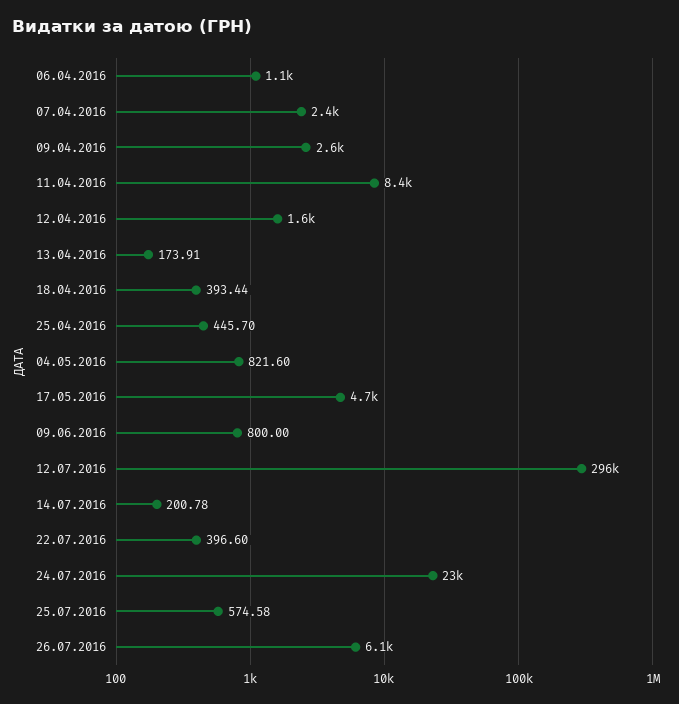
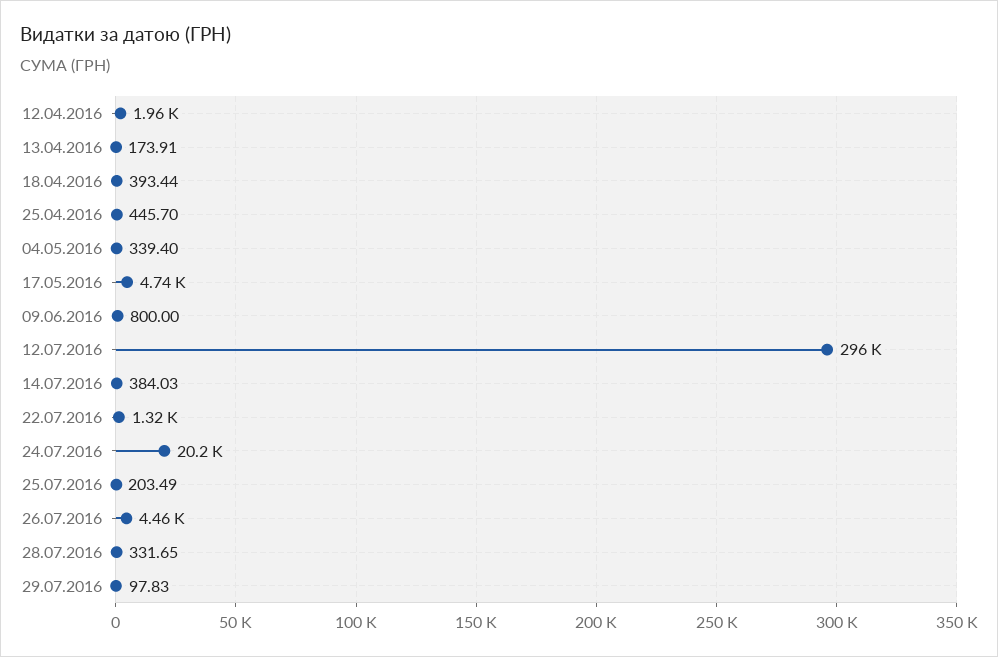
06.04.2016: 1100 -> none
07.04.2016: 2400 -> none
09.04.2016: 2600 -> none
11.04.2016: 8400 -> none
12.04.2016: 1600 -> 1960
04.05.2016: 821.6 -> 339.4
14.07.2016: 200.78 -> 384.03
22.07.2016: 396.6 -> 1320
24.07.2016: 23000 -> 20200
25.07.2016: 574.58 -> 203.49
26.07.2016: 6100 -> 4460
28.07.2016: none -> 331.65
29.07.2016: none -> 97.83

